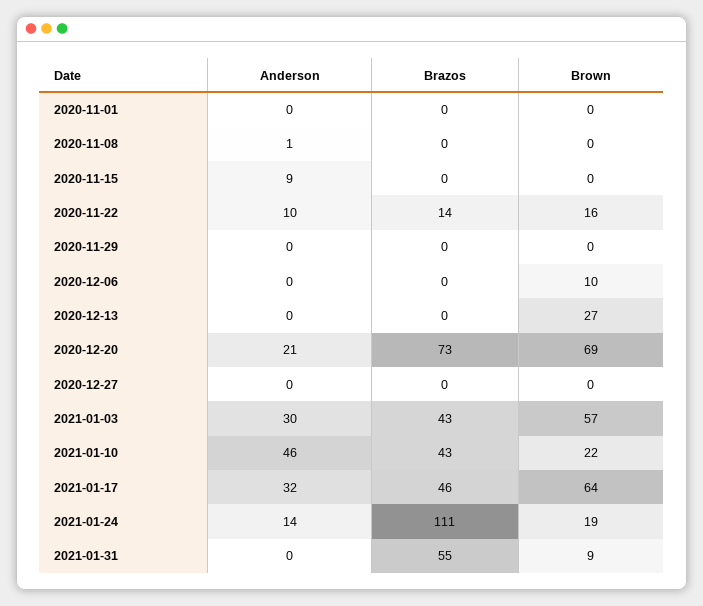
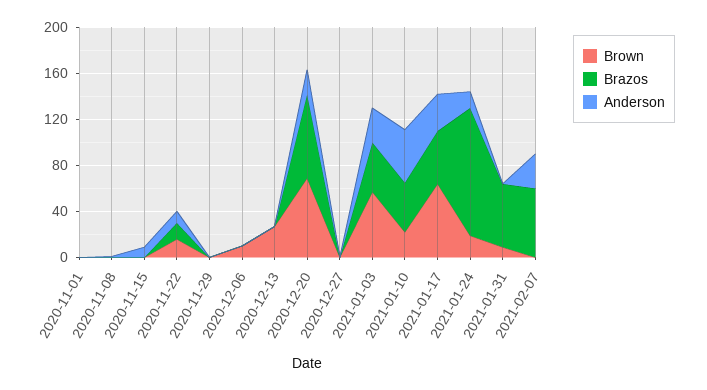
Brown, 2021-02-07: none -> 0
Brazos, 2021-02-07: none -> 60
Anderson, 2021-02-07: none -> 30

